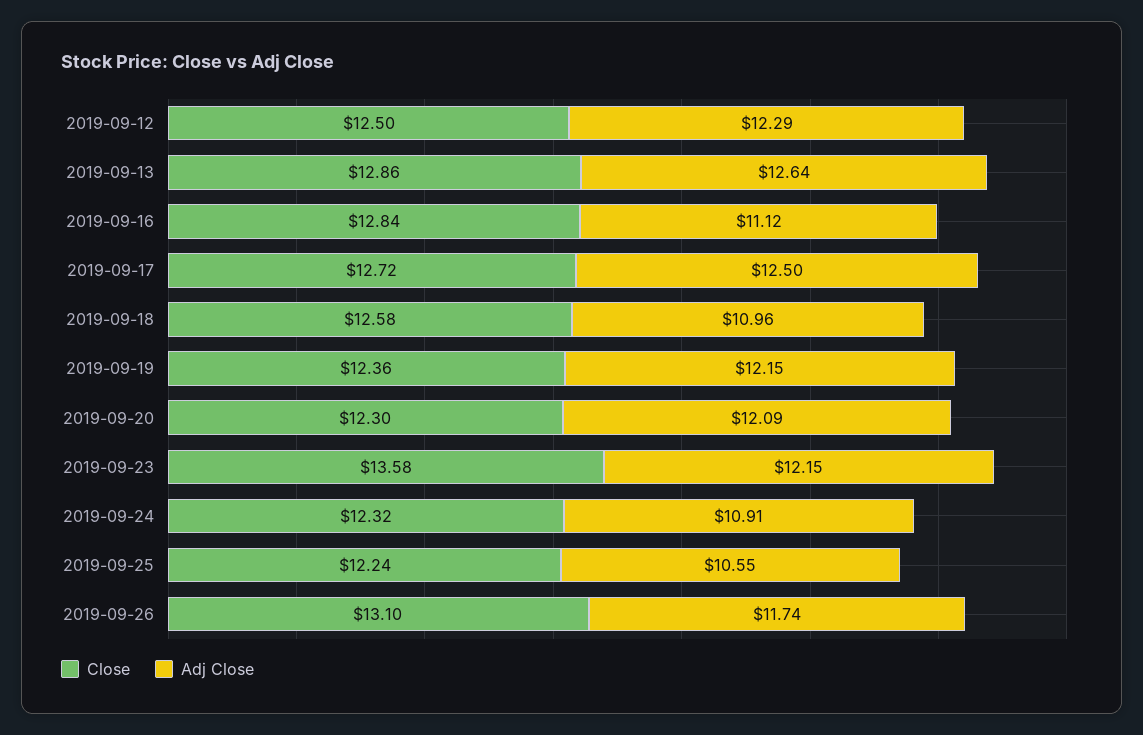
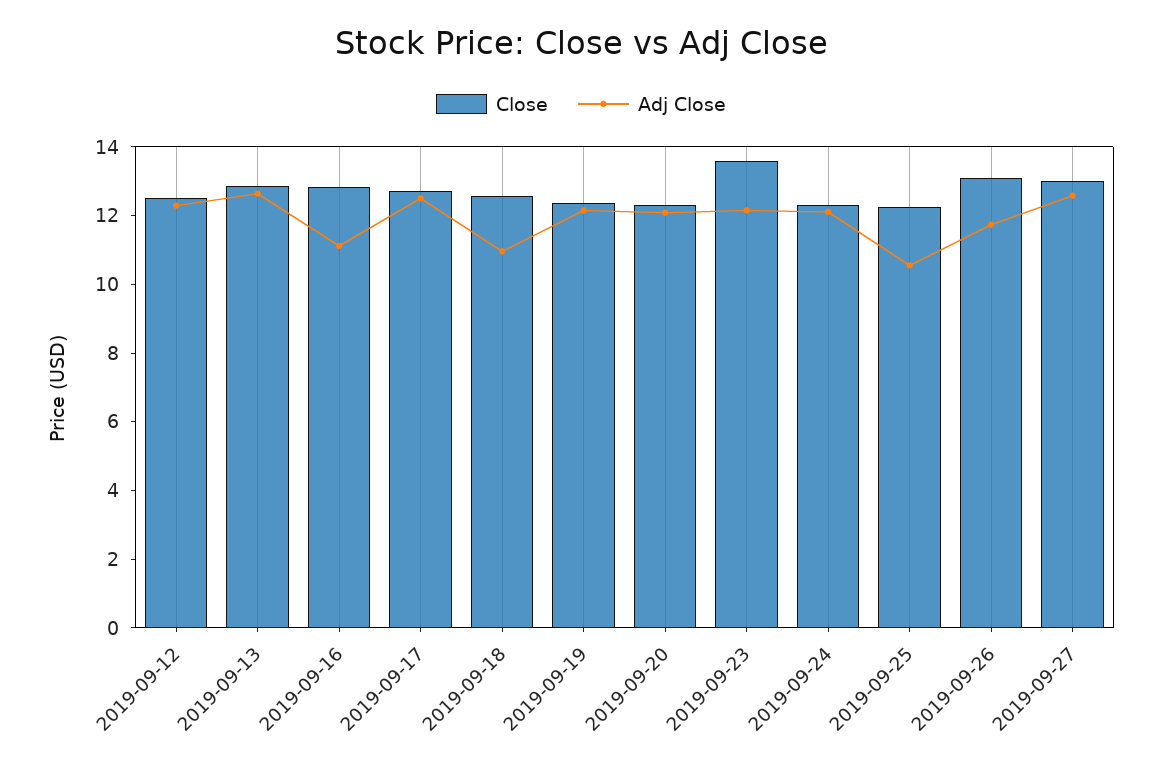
Adj Close, 2019-09-24: 10.91 -> 12
Close, 2019-09-27: none -> 13
Adj Close, 2019-09-27: none -> 12.5

